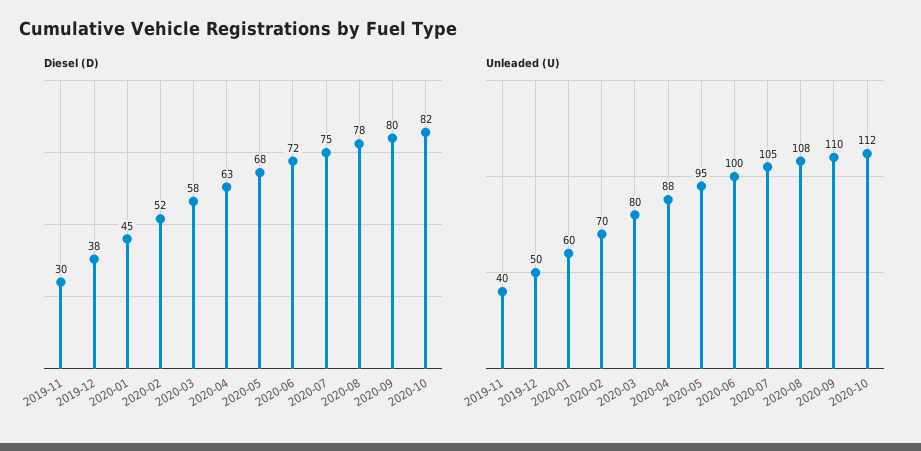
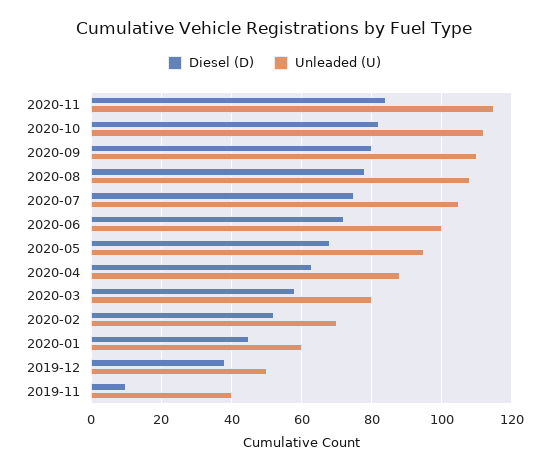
Diesel (D), 2019-11: 30 -> 10
Diesel (D), 2020-11: none -> 85
Unleaded (U), 2020-11: none -> 115

